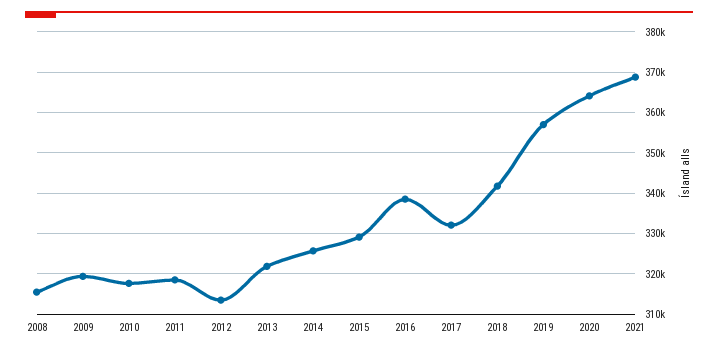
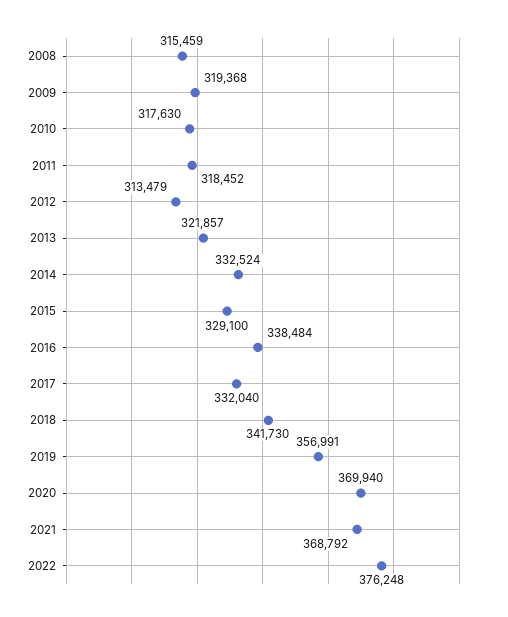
2014: 326000 -> 332524
2020: 364000 -> 369940
2022: none -> 376248

